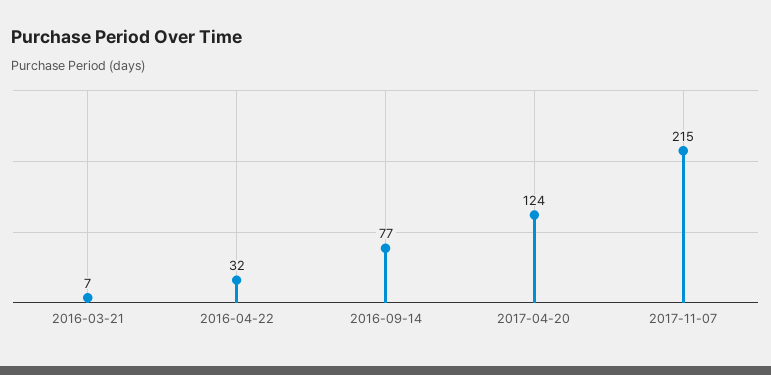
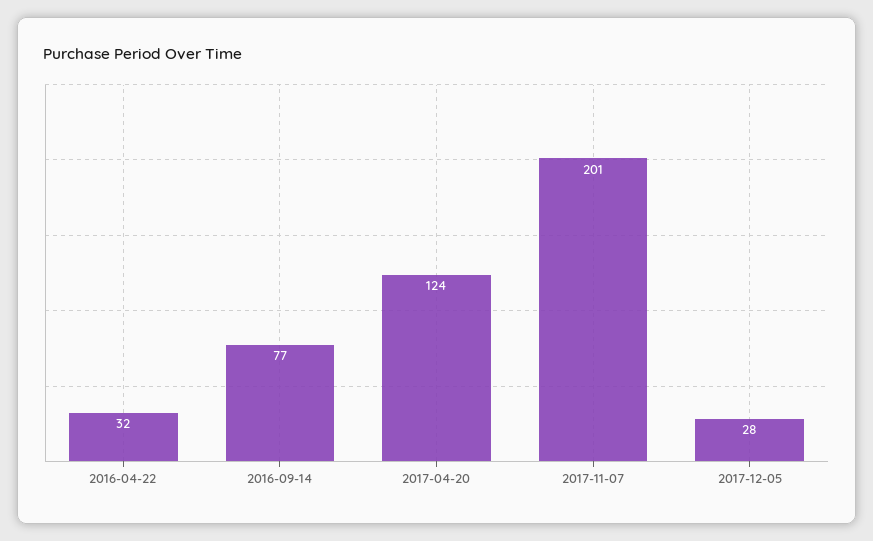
2016-03-21: 7 -> none
2017-11-07: 215 -> 201
2017-12-05: none -> 28

